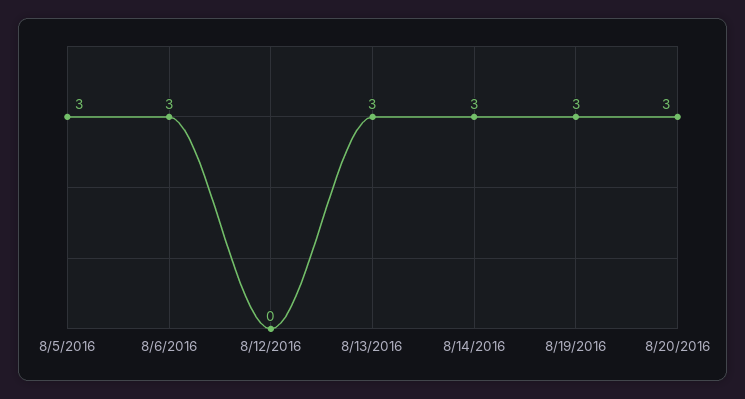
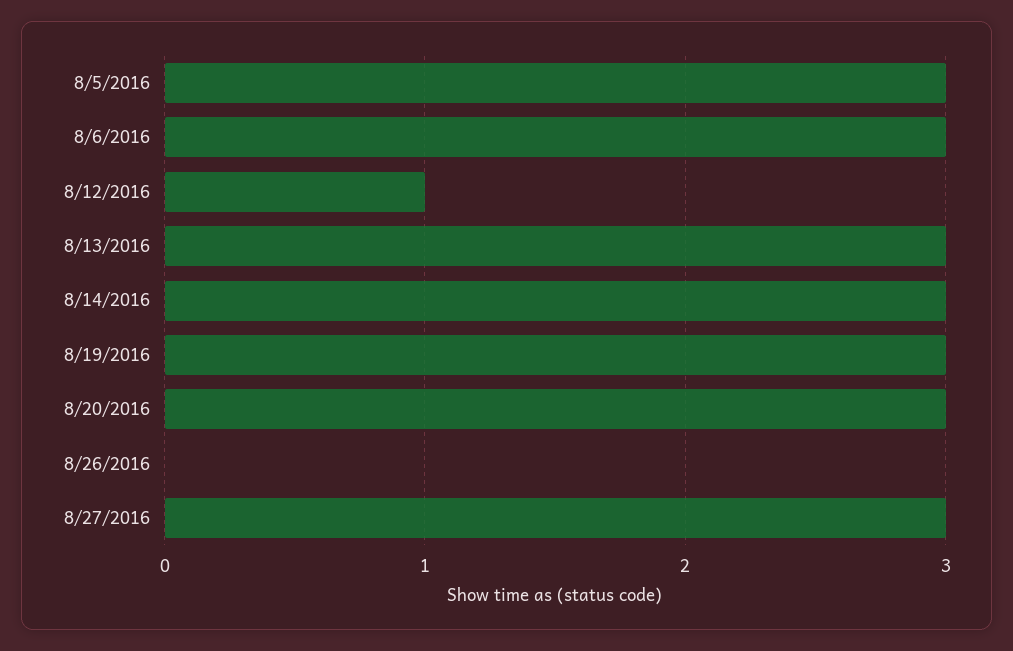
8/12/2016: 0 -> 1
8/26/2016: none -> 0
8/27/2016: none -> 3

